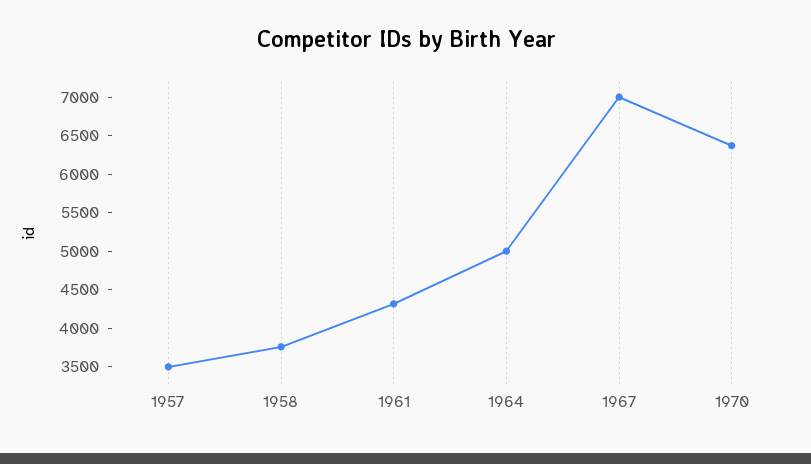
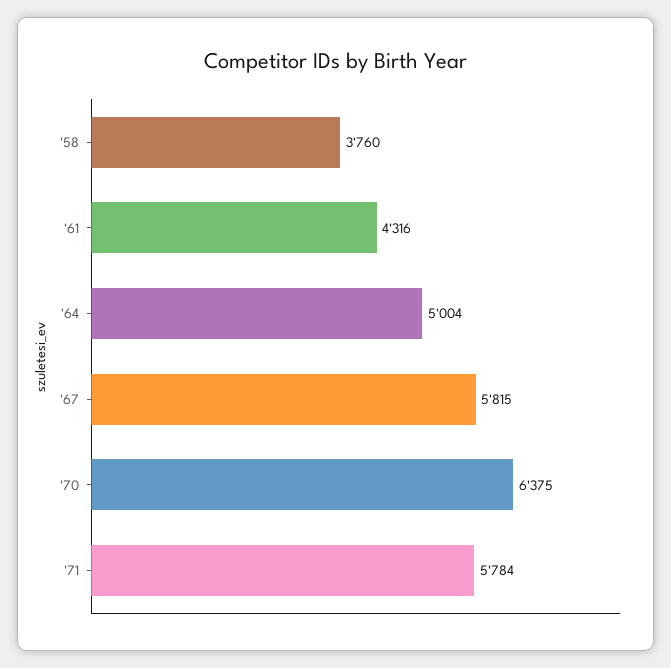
1957: 3500 -> none
1967: 7000 -> 5815
'71: none -> 5784

